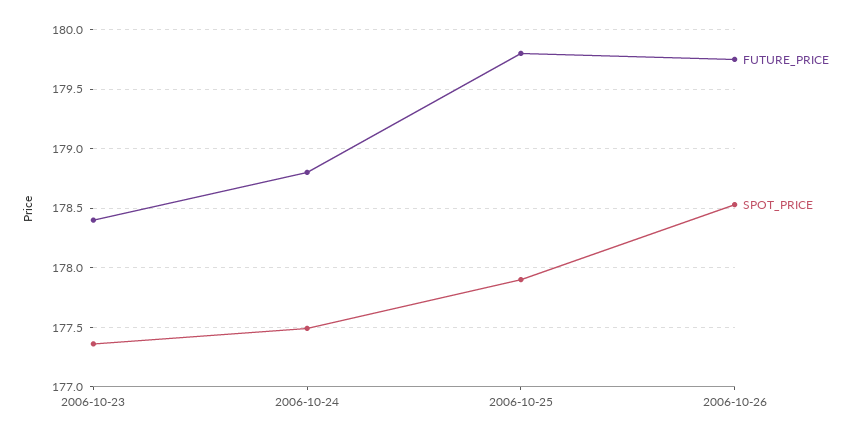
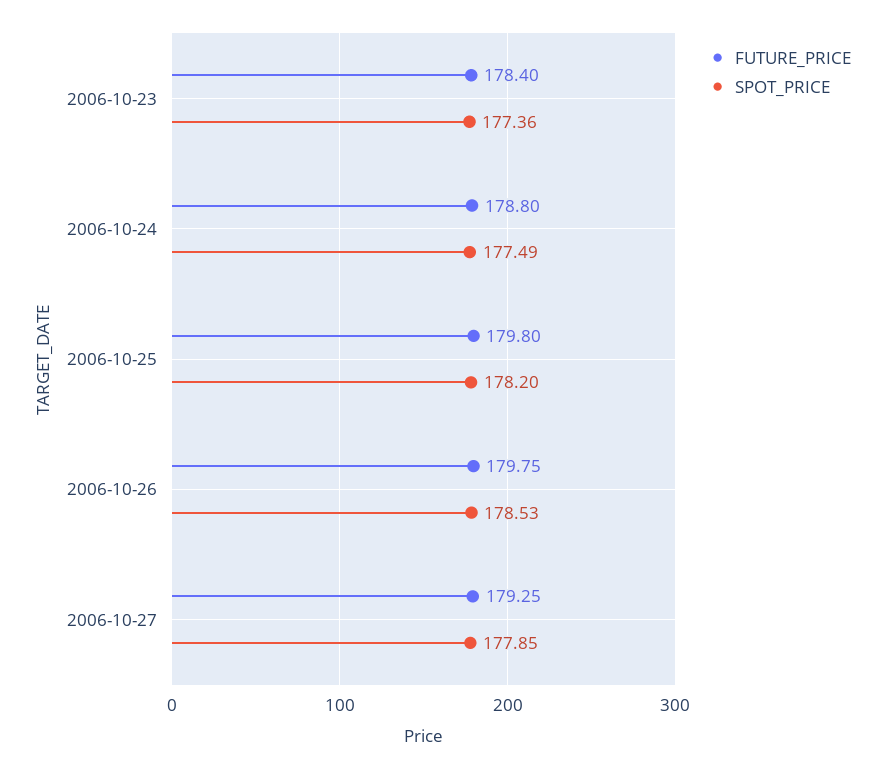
SPOT_PRICE, 2006-10-25: 177.9 -> 178.2
FUTURE_PRICE, 2006-10-27: none -> 179.25
SPOT_PRICE, 2006-10-27: none -> 177.85

